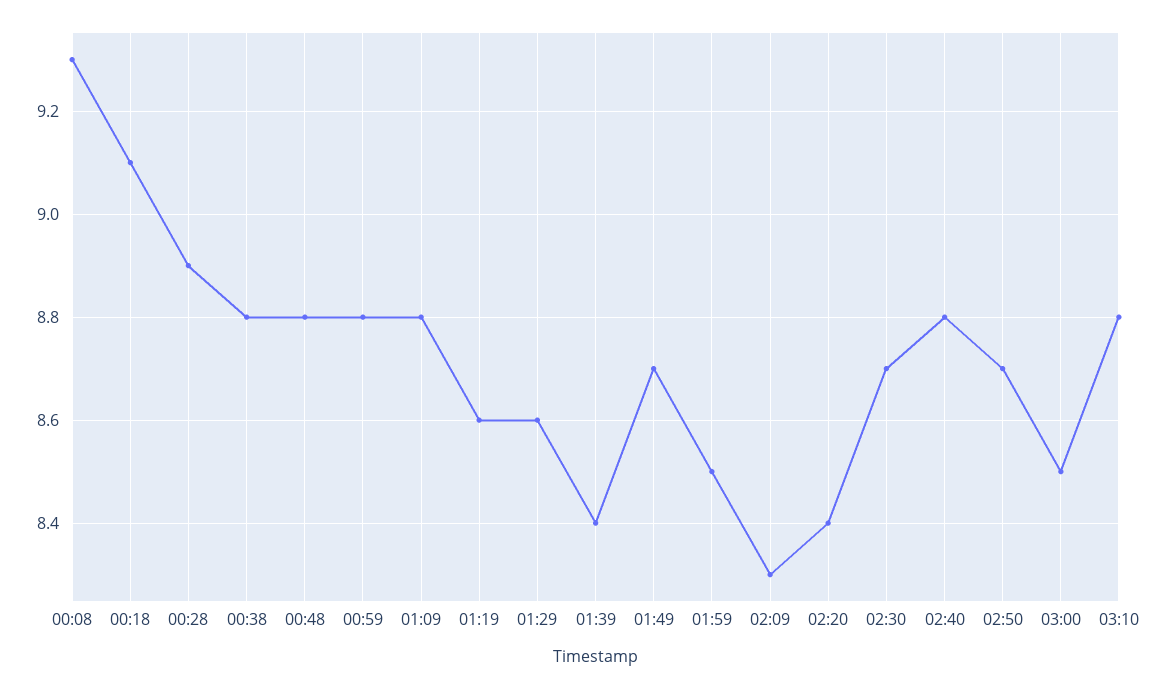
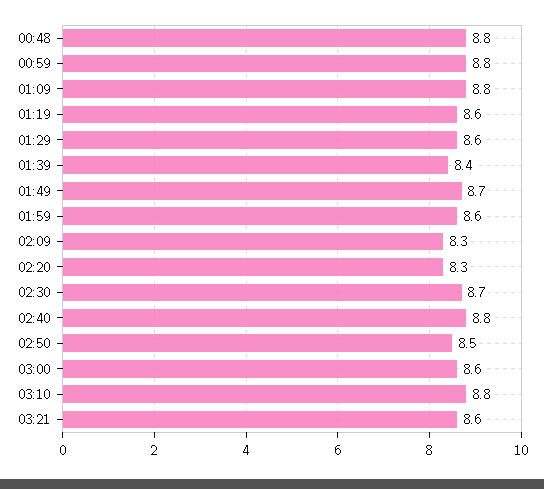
00:08: 9.3 -> none
00:18: 9.1 -> none
00:28: 8.9 -> none
00:38: 8.8 -> none
01:59: 8.5 -> 8.6
02:20: 8.4 -> 8.3
02:50: 8.7 -> 8.5
03:00: 8.5 -> 8.6
03:21: none -> 8.6

